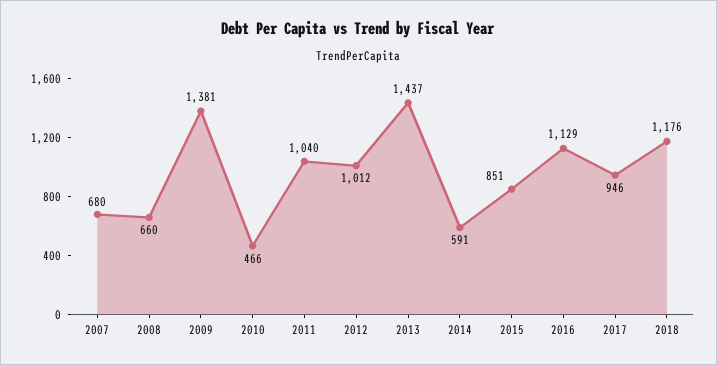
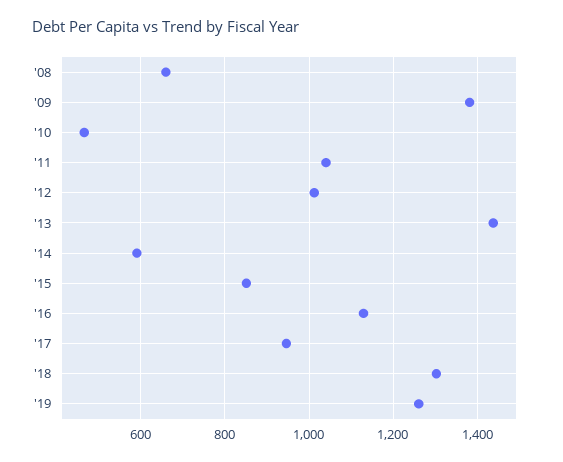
2007: 680 -> none
2018: 1176 -> 1300
'19: none -> 1260

